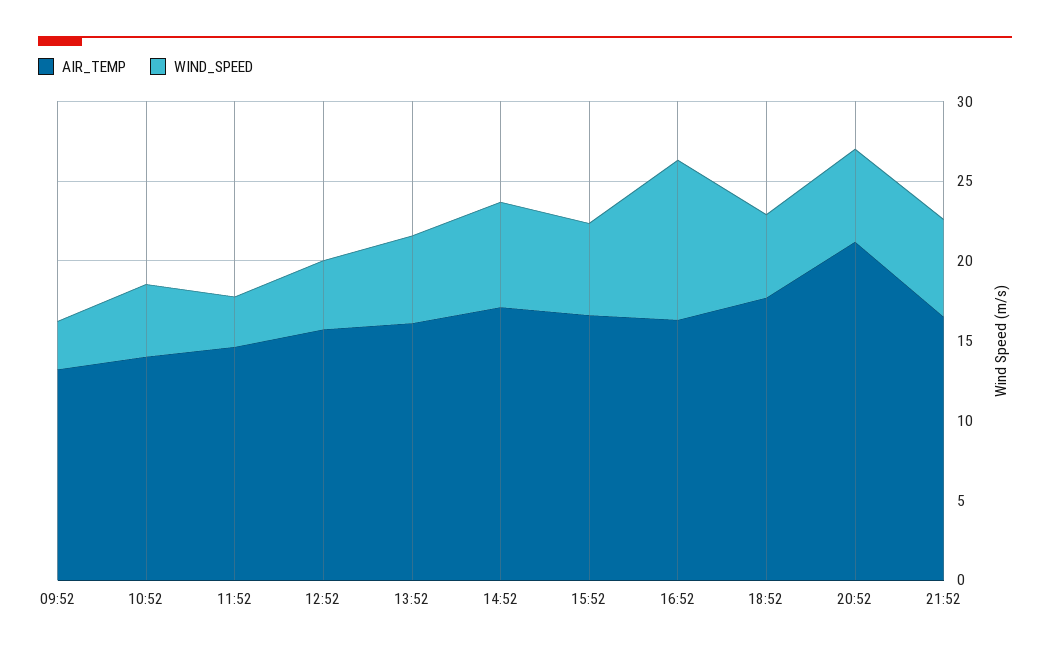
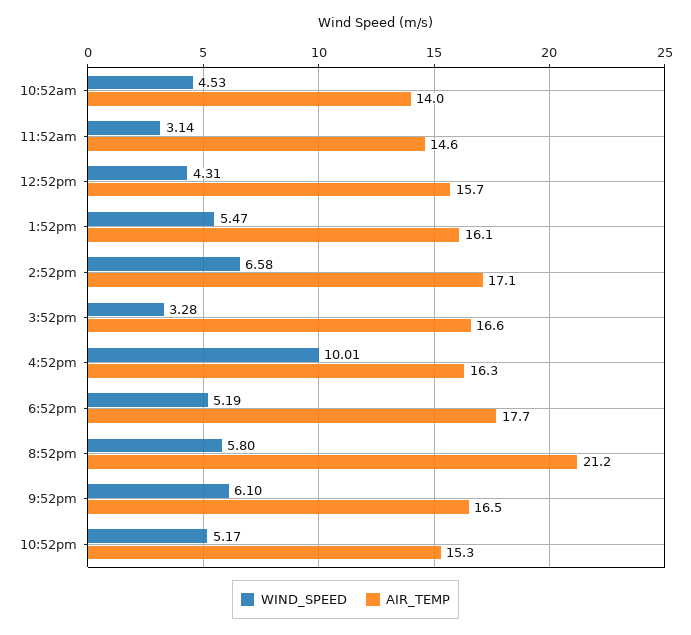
AIR_TEMP, 09:52: 13 -> none
WIND_SPEED, 09:52: 3 -> none
WIND_SPEED, 15:52: 6 -> 3.28
WIND_SPEED, 10:52pm: none -> 5.17
AIR_TEMP, 10:52pm: none -> 15.3

